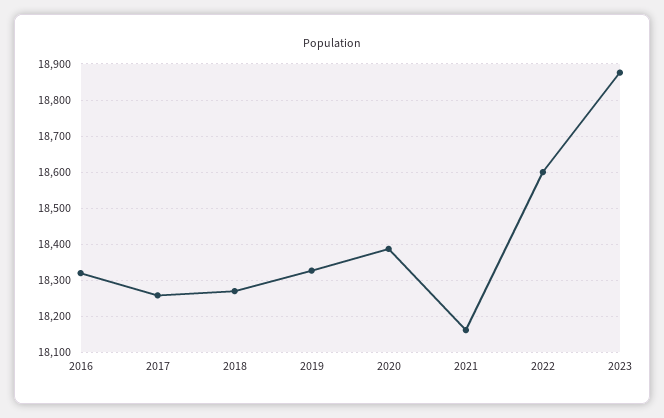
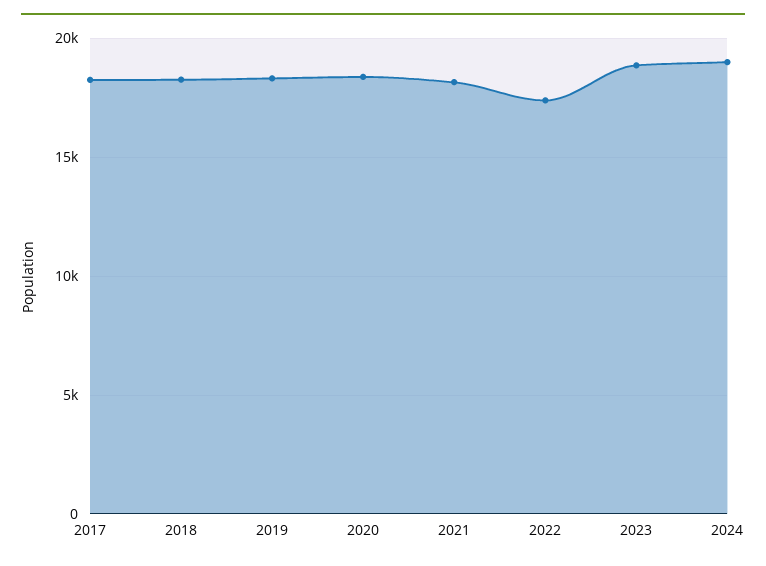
2016: 18320 -> none
2022: 18600 -> 17500
2024: none -> 19000

